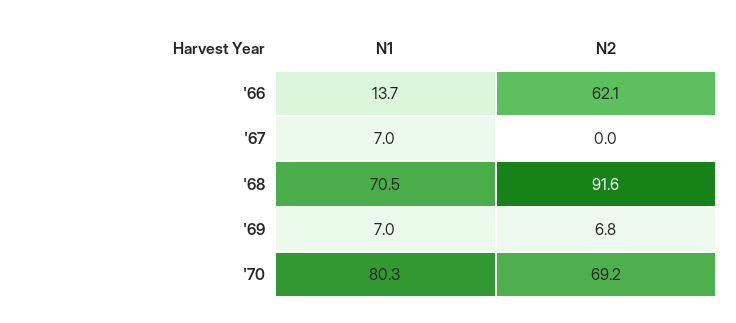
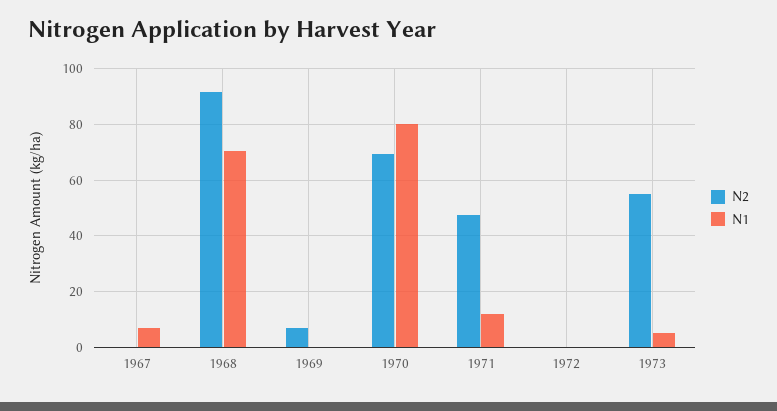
N1, '66: 13.7 -> none
N2, '66: 62.1 -> none
N1, '69: 7 -> 0
N2, 1971: none -> 47.5
N1, 1971: none -> 12.5
N2, 1972: none -> 0
N1, 1972: none -> 0
N2, 1973: none -> 55
N1, 1973: none -> 5

